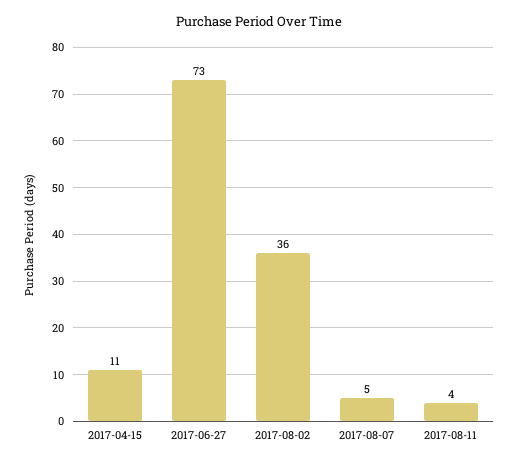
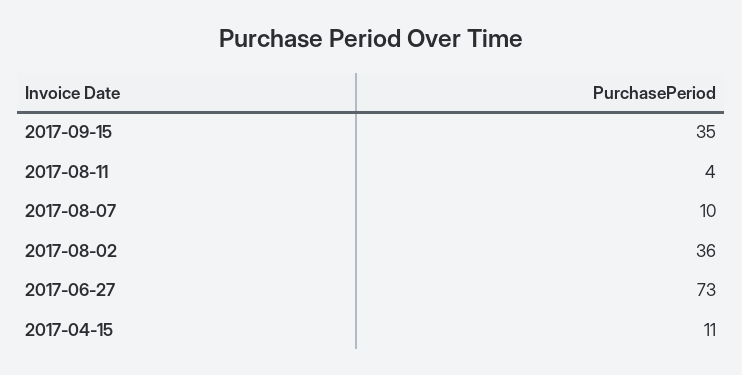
2017-08-07: 5 -> 10
2017-09-15: none -> 35

